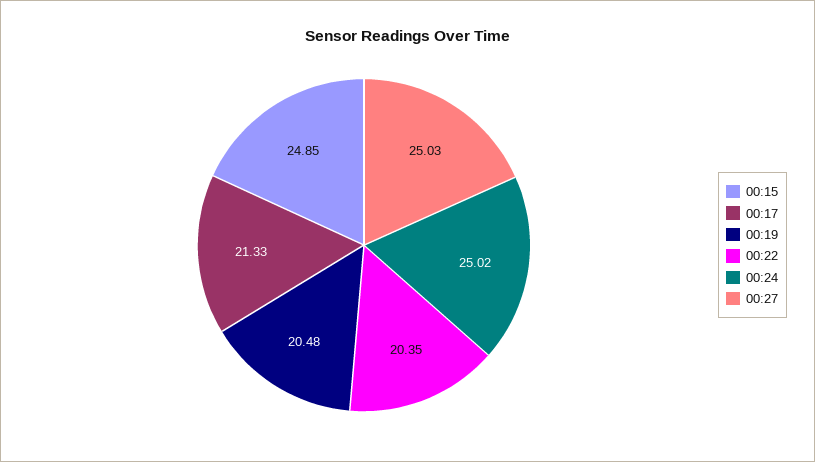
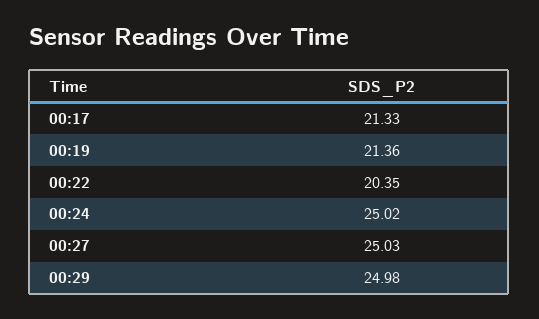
00:15: 24.85 -> none
00:19: 20.48 -> 21.36
00:29: none -> 24.98

